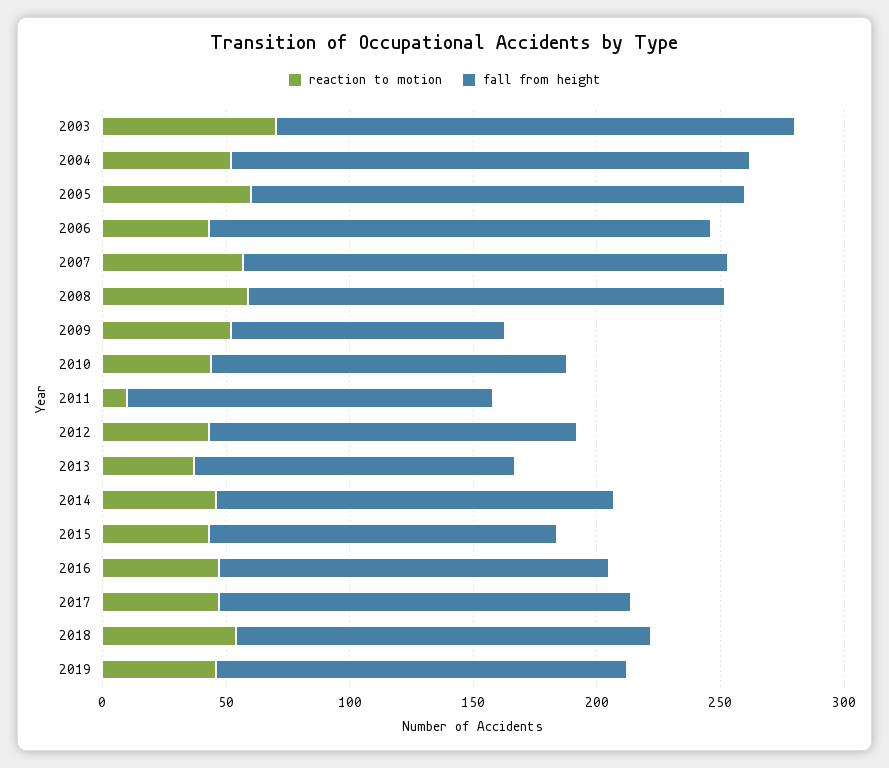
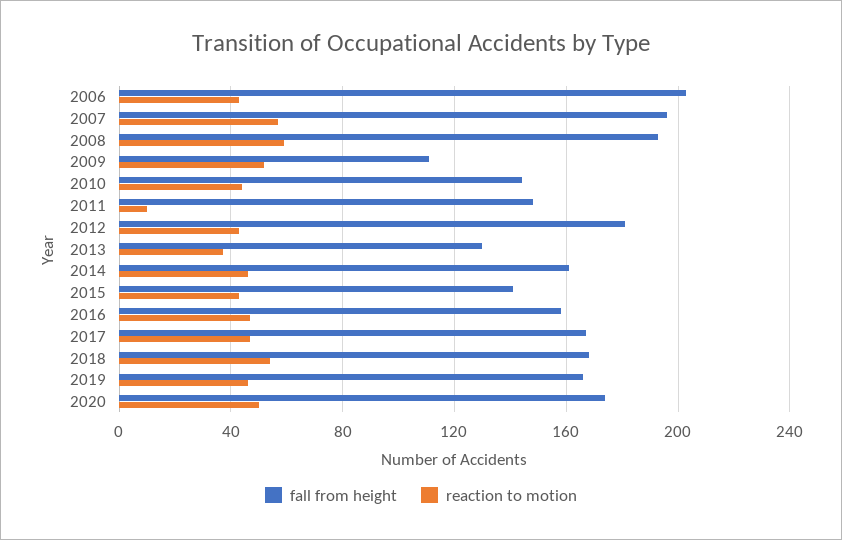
reaction to motion, 2003: 70 -> none
fall from height, 2003: 210 -> none
reaction to motion, 2004: 50 -> none
fall from height, 2004: 210 -> none
reaction to motion, 2005: 60 -> none
fall from height, 2005: 200 -> none
fall from height, 2012: 150 -> 180
fall from height, 2020: none -> 175
reaction to motion, 2020: none -> 50

